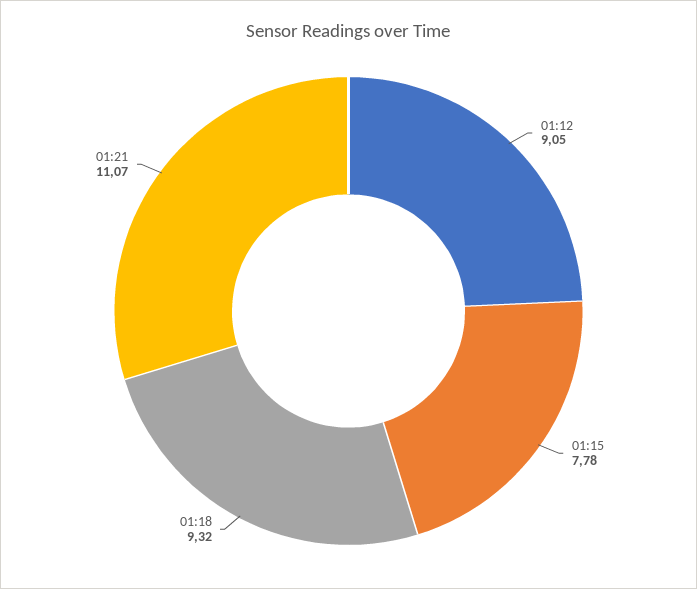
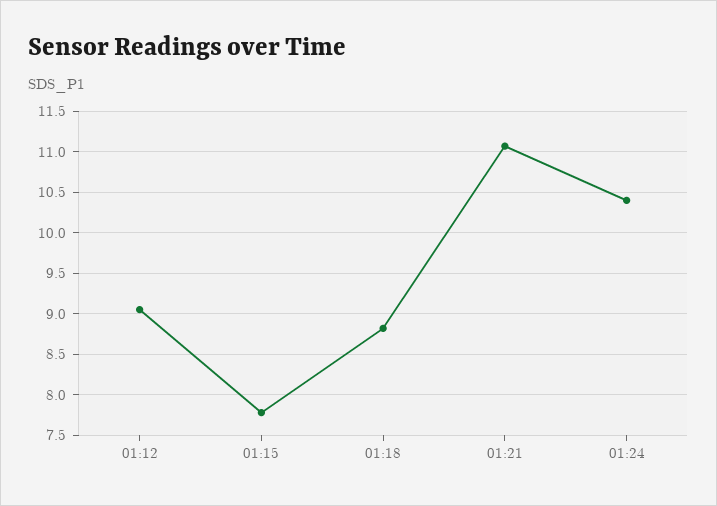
01:18: 9.32 -> 8.8
01:24: none -> 10.4

